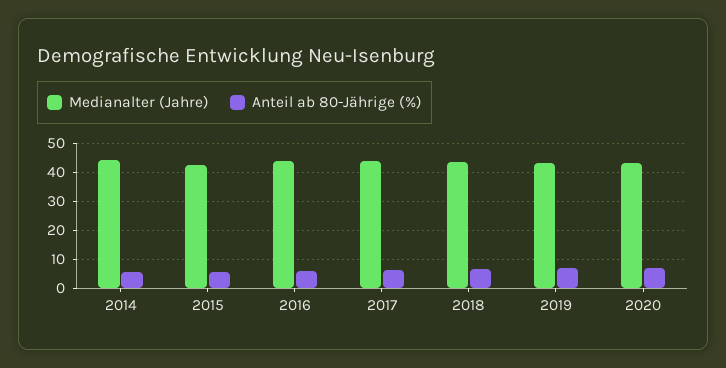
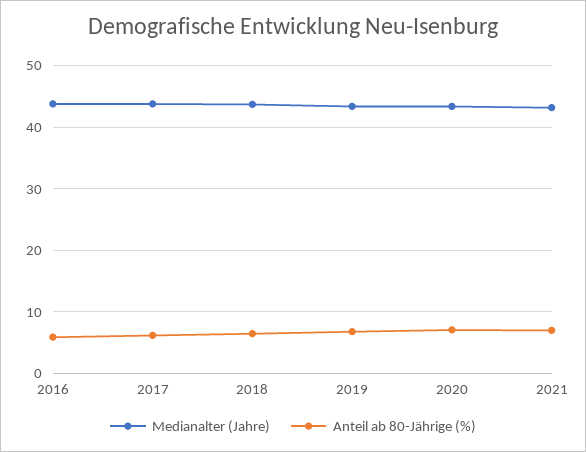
Medianalter (Jahre), 2014: 45 -> none
Anteil ab 80-Jährige (%), 2014: 5 -> none
Medianalter (Jahre), 2015: 42.5 -> none
Anteil ab 80-Jährige (%), 2015: 5 -> none
Medianalter (Jahre), 2021: none -> 43
Anteil ab 80-Jährige (%), 2021: none -> 7

